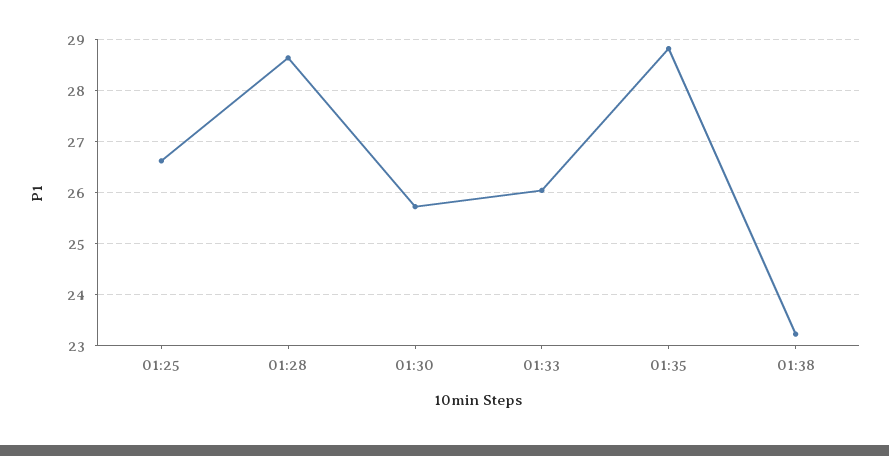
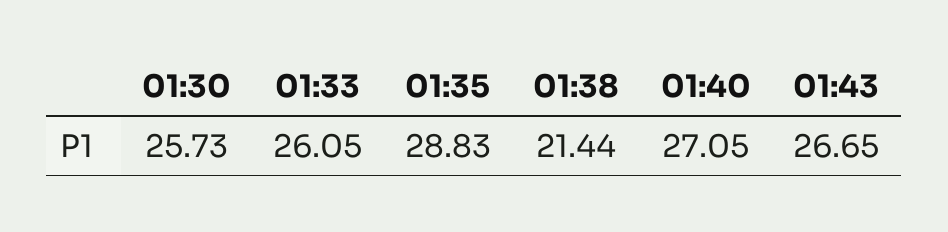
01:25: 26.6 -> none
01:28: 28.6 -> none
01:38: 23.2 -> 21.44
01:40: none -> 27.05
01:43: none -> 26.65

